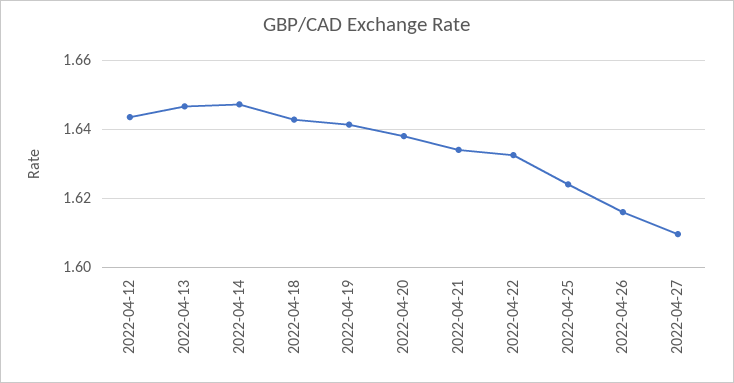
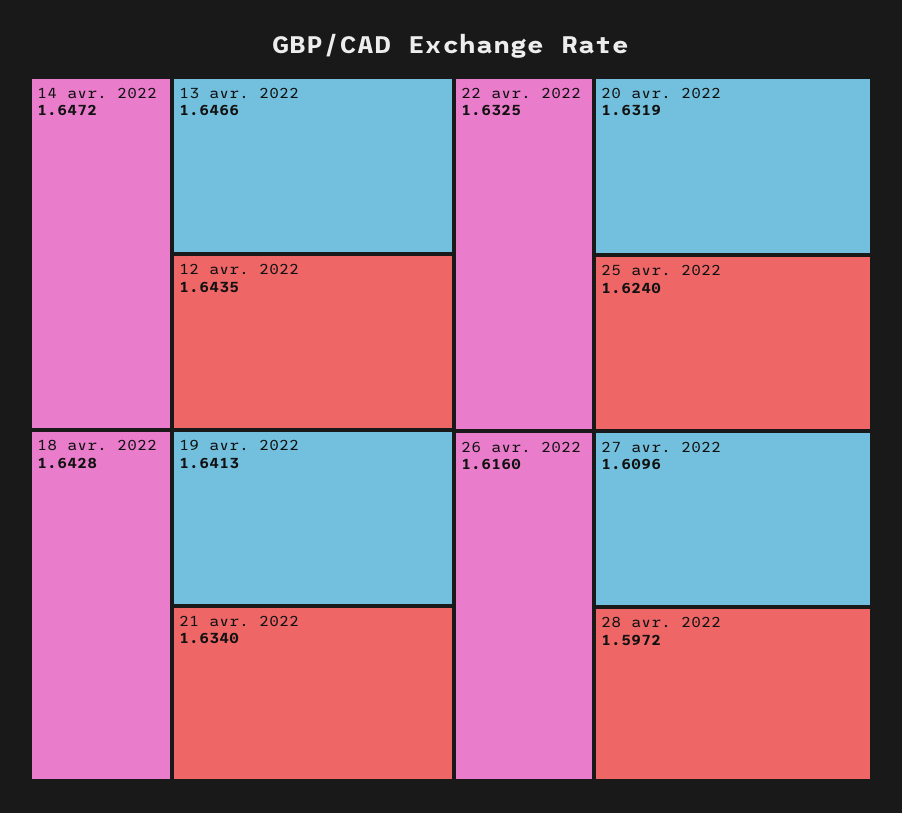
2022-04-20: 1.638 -> 1.6319
28 avr. 2022: none -> 1.5972

